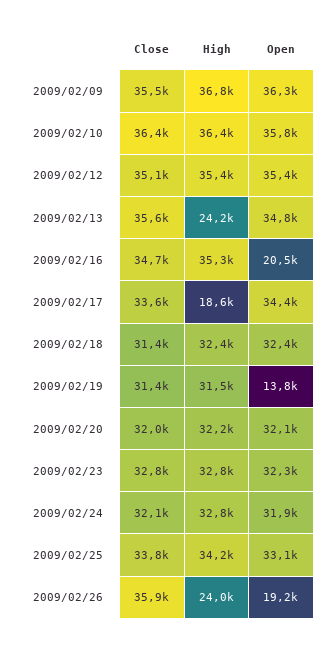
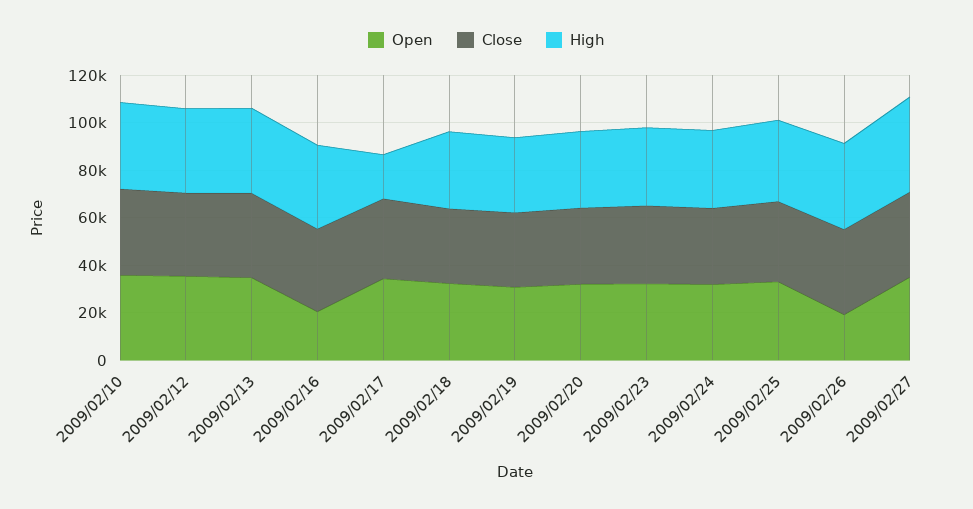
Close, 2009/02/09: 35500 -> none
High, 2009/02/09: 36800 -> none
Open, 2009/02/09: 36300 -> none
High, 2009/02/13: 24200 -> 35000
Open, 2009/02/19: 13800 -> 30000
High, 2009/02/26: 24000 -> 35000
Open, 2009/02/27: none -> 35000
Close, 2009/02/27: none -> 35000
High, 2009/02/27: none -> 40000

